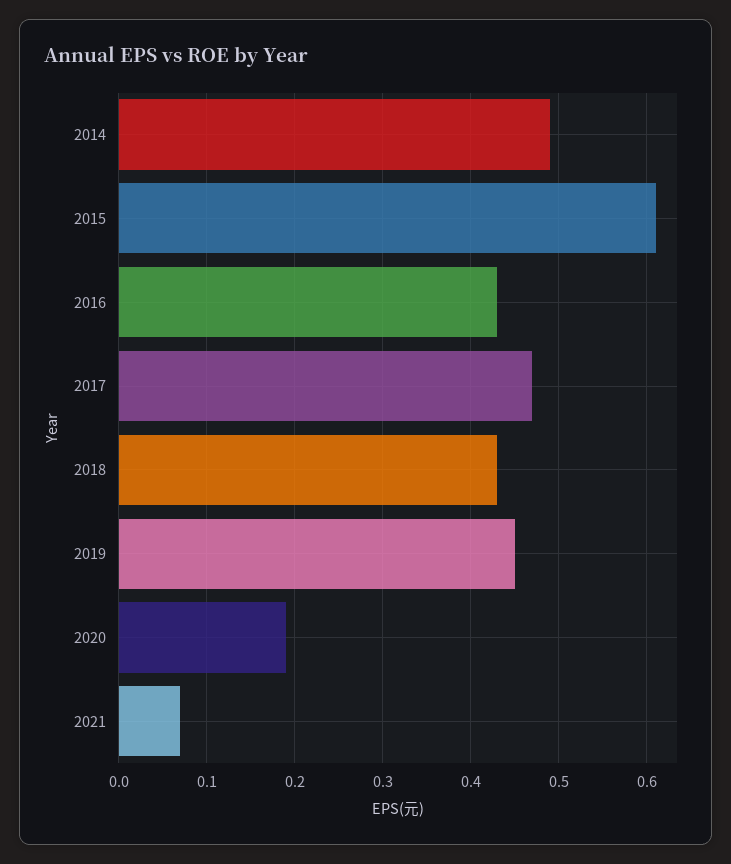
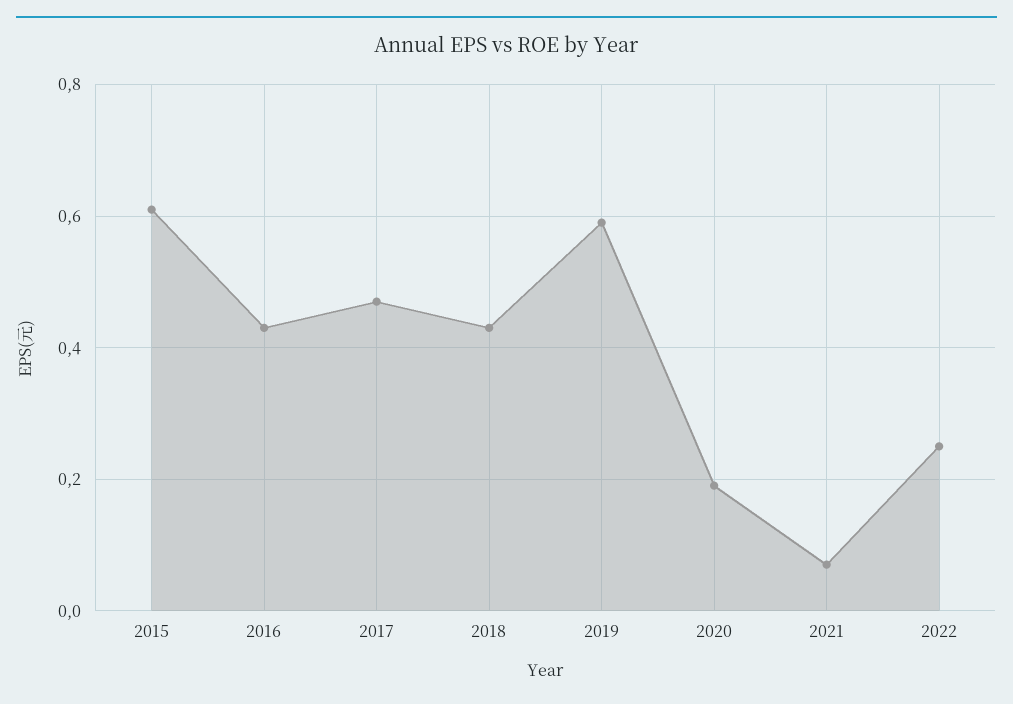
2014: 0.49 -> none
2019: 0.45 -> 0.6
2022: none -> 0.25

